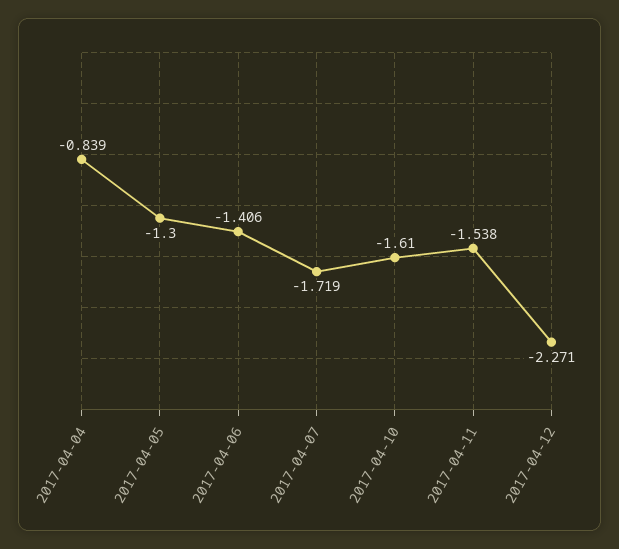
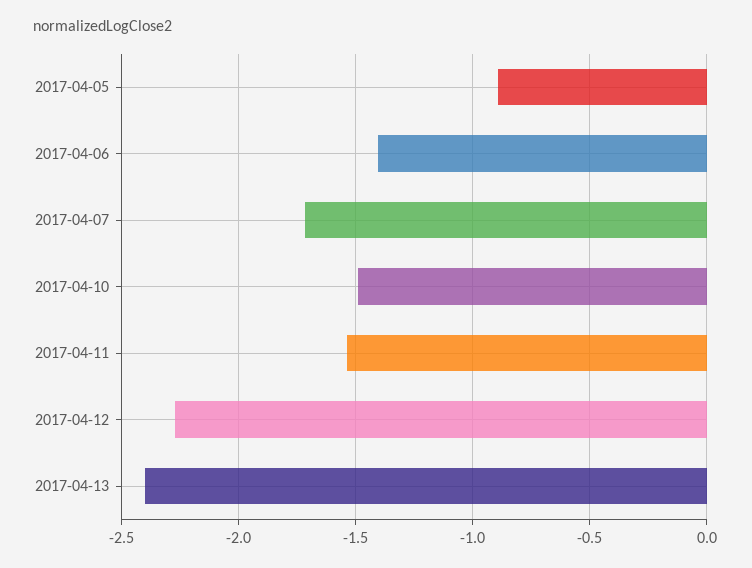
2017-04-04: -0.839 -> none
2017-04-05: -1.3 -> -0.9
2017-04-10: -1.61 -> -1.5
2017-04-13: none -> -2.4

